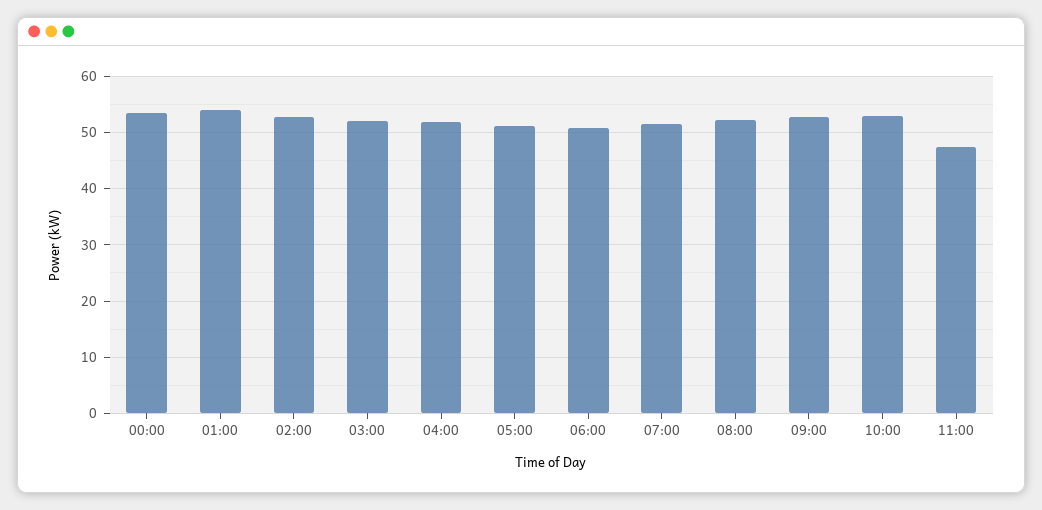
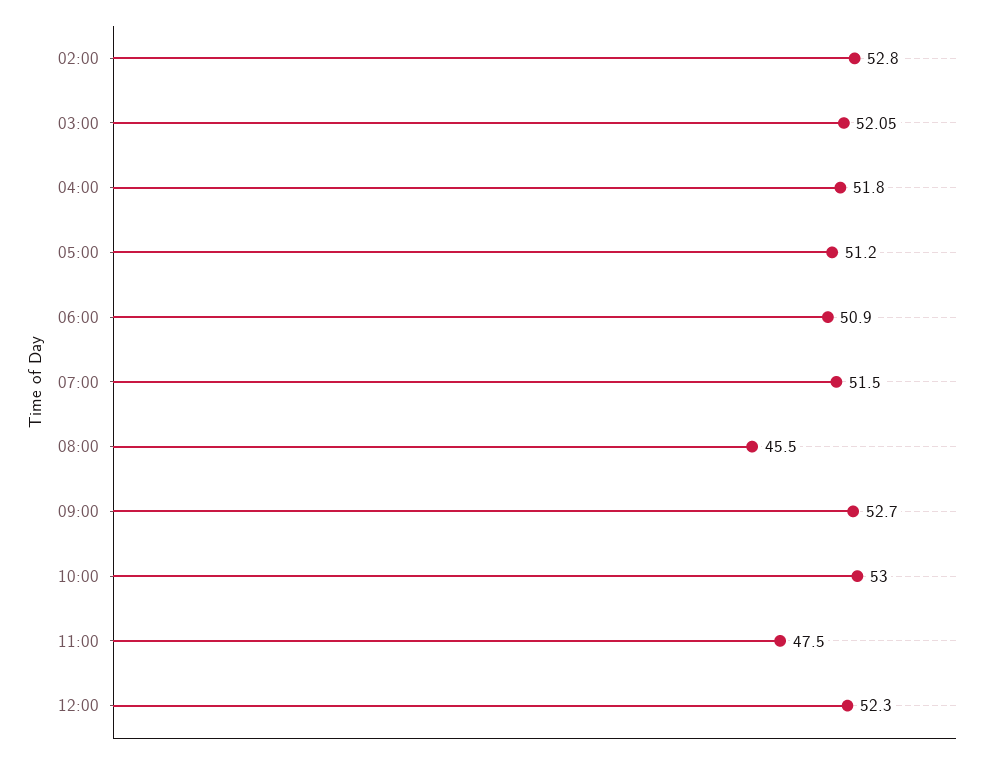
00:00: 54 -> none
01:00: 54 -> none
08:00: 52 -> 45.5
12:00: none -> 52.3

